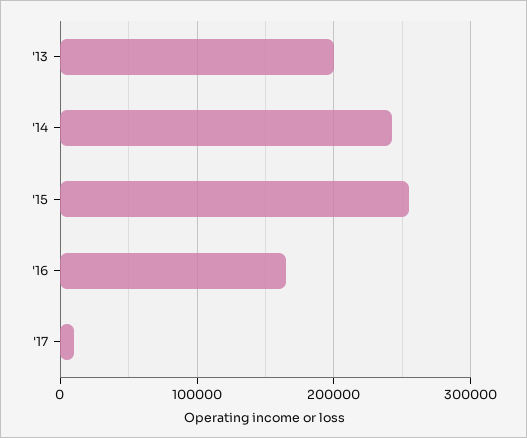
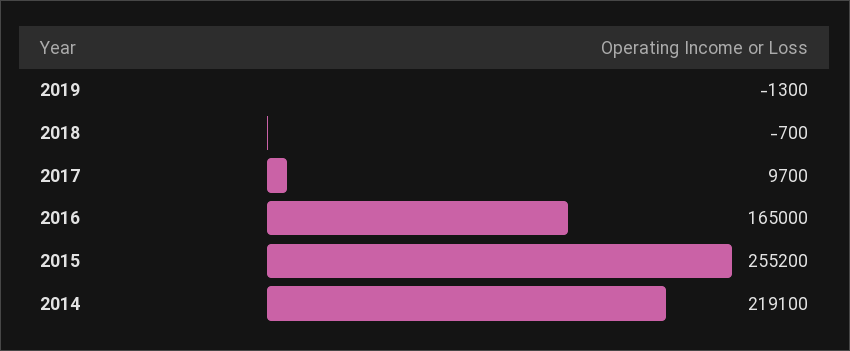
'13: 200000 -> none
'14: 240000 -> 219100
2019: none -> -1300
2018: none -> -700

